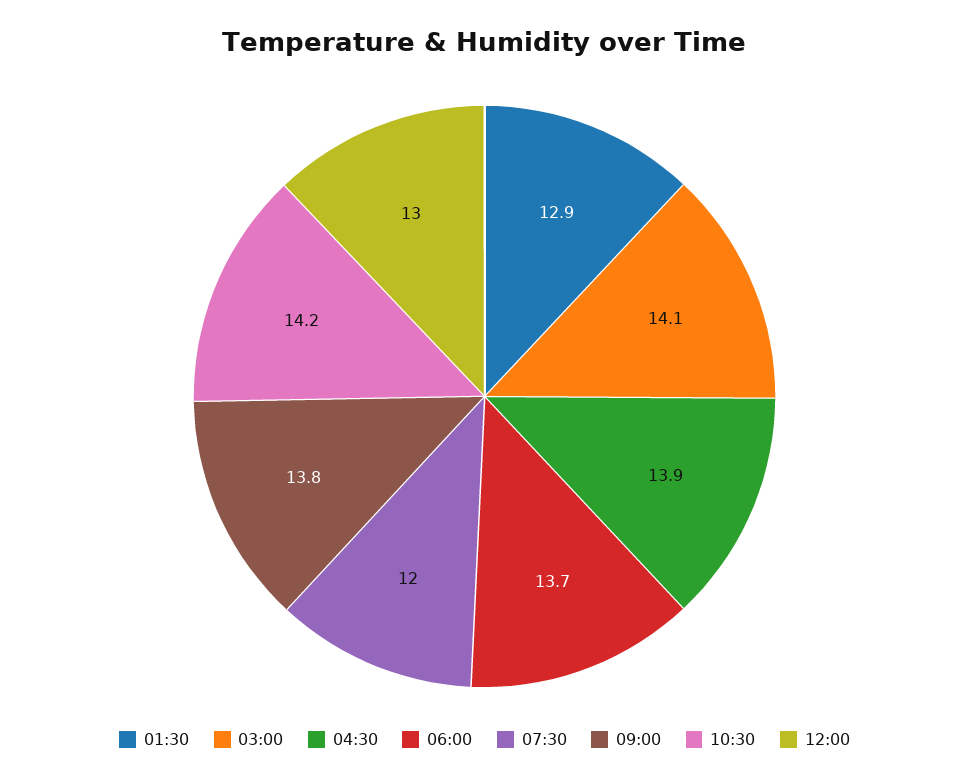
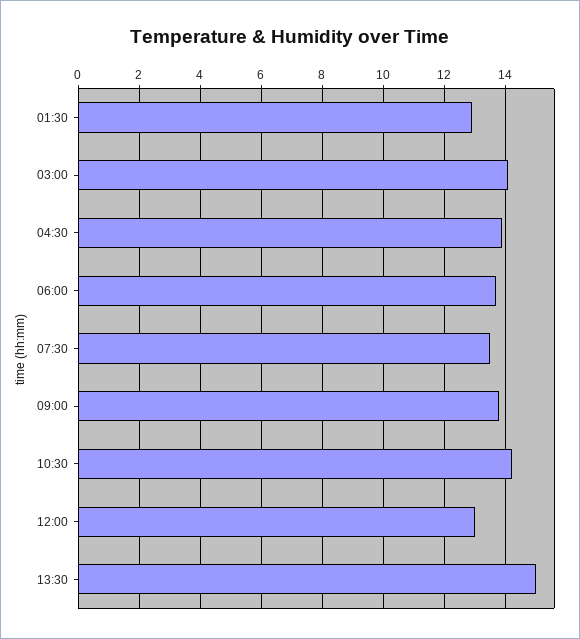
07:30: 12 -> 13.5
13:30: none -> 15

